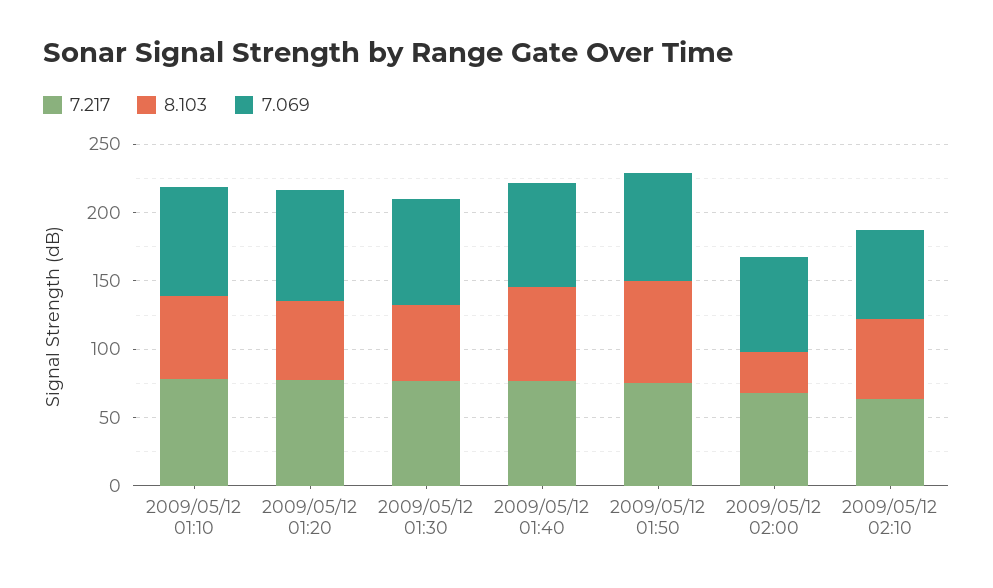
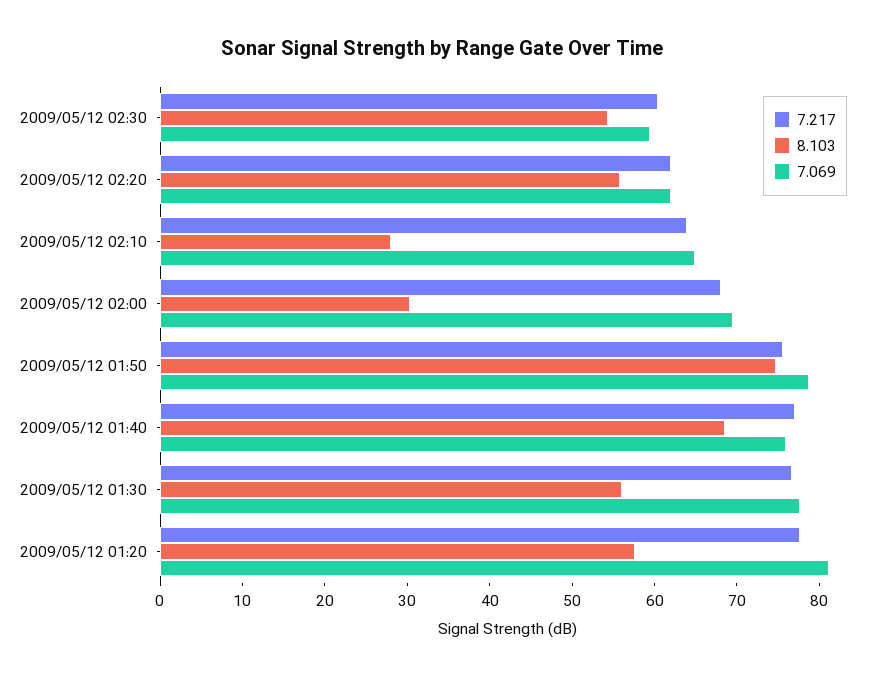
7.217, 2009/05/12 01:10: 80 -> none
8.103, 2009/05/12 01:10: 60 -> none
7.069, 2009/05/12 01:10: 80 -> none
8.103, 2009/05/12 02:10: 60 -> 28
7.217, 2009/05/12 02:30: none -> 60
8.103, 2009/05/12 02:30: none -> 54
7.069, 2009/05/12 02:30: none -> 60
7.217, 2009/05/12 02:20: none -> 62
8.103, 2009/05/12 02:20: none -> 56
7.069, 2009/05/12 02:20: none -> 62

